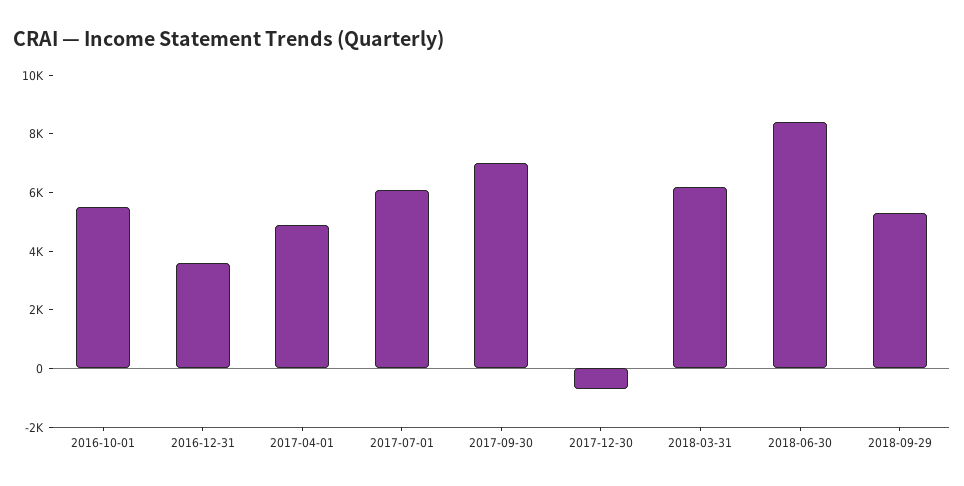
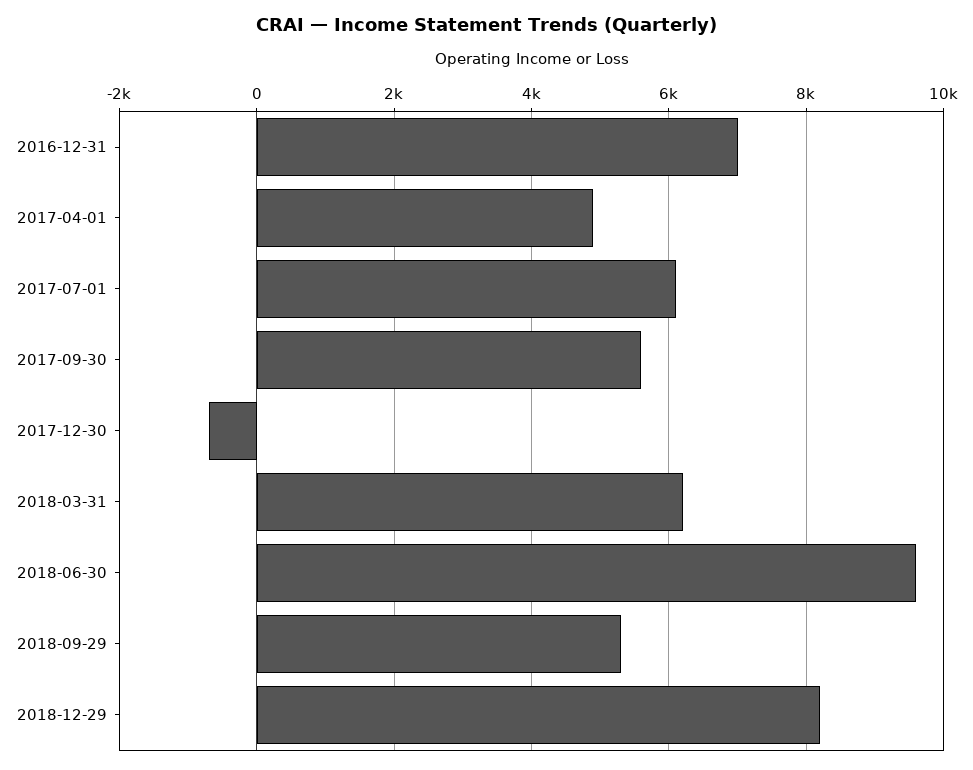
2016-10-01: 5500 -> none
2016-12-31: 3500 -> 7000
2017-09-30: 7000 -> 5600
2018-06-30: 8500 -> 9600
2018-12-29: none -> 8200

